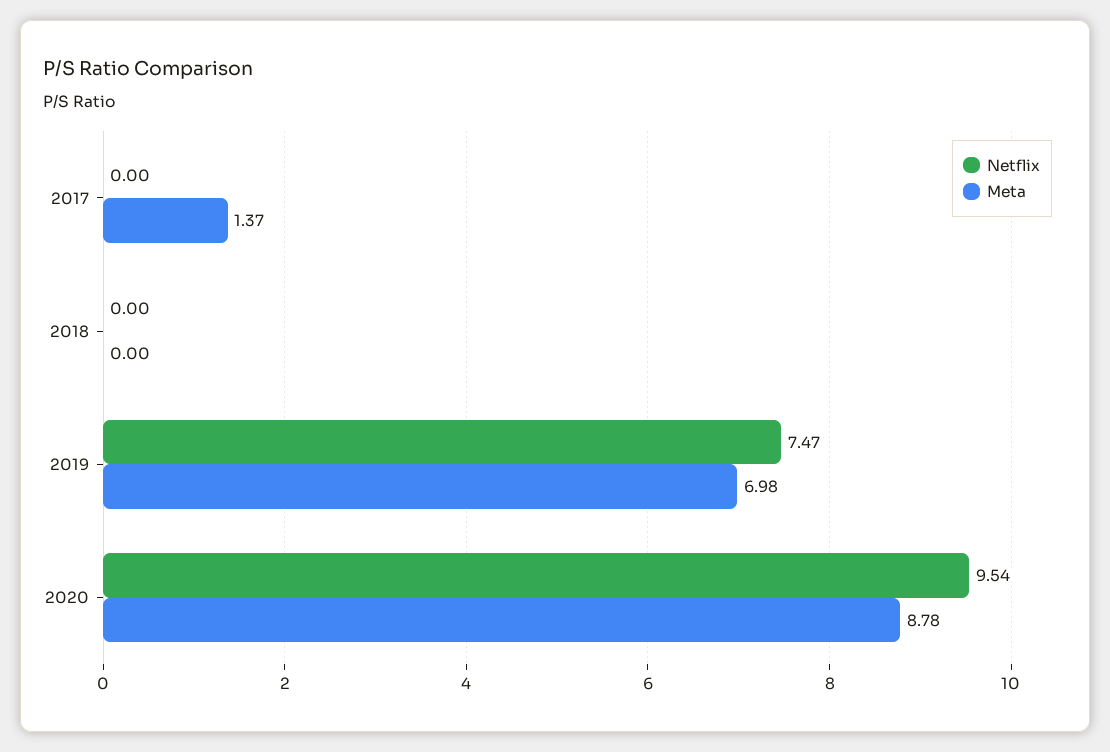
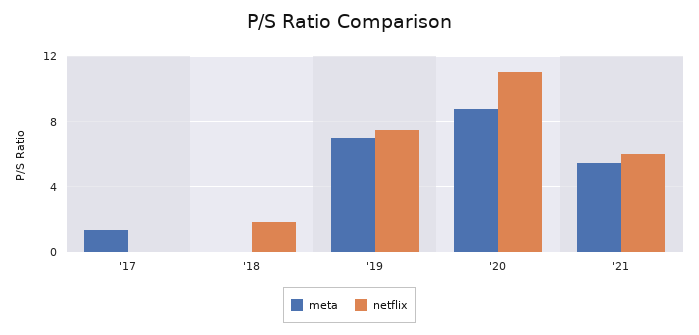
Netflix, 2018: 0 -> 2
Netflix, 2020: 9.54 -> 11
Meta, '21: none -> 5.5
Netflix, '21: none -> 6

